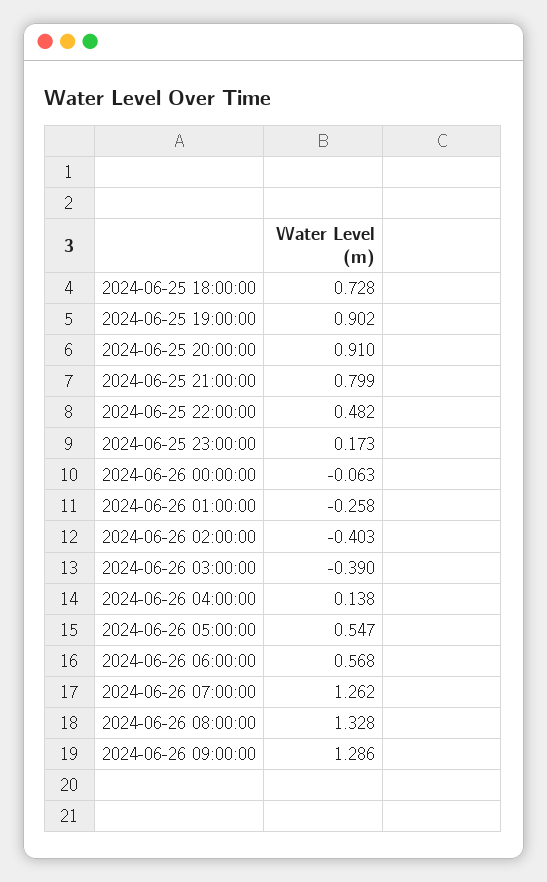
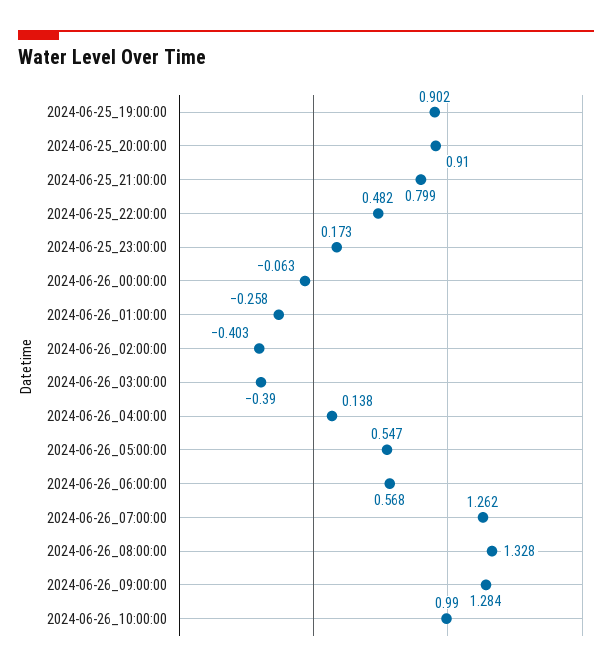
2024-06-25 18:00:00: 0.728 -> none
2024-06-26 09:00:00: 1.286 -> 1.284
2024-06-26_10:00:00: none -> 0.99

